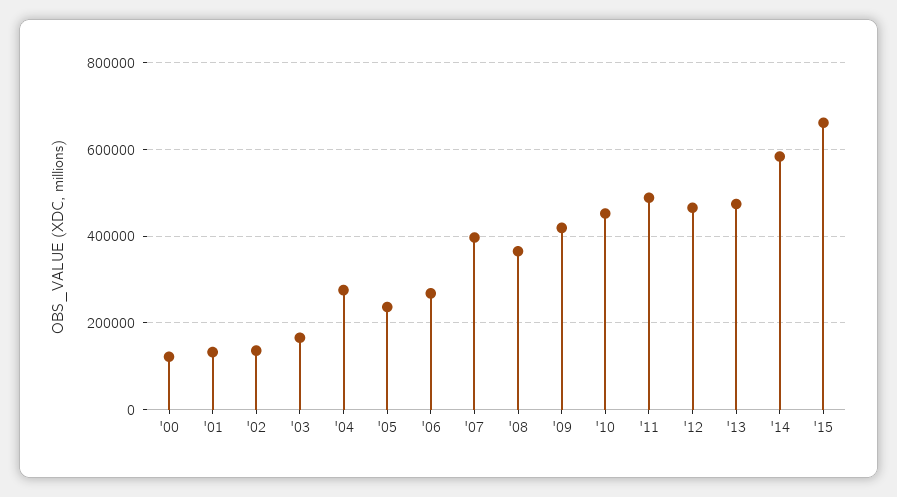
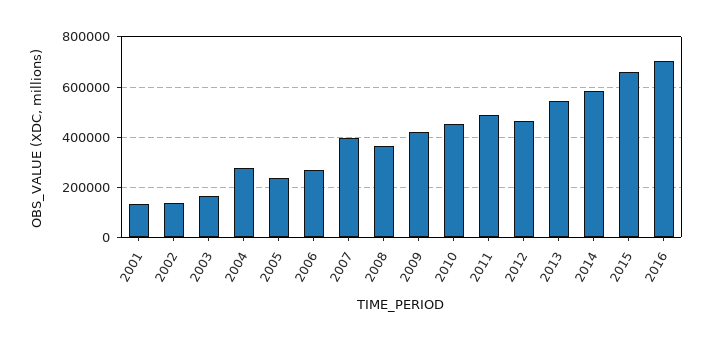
'00: 120000 -> none
'13: 480000 -> 550000
2016: none -> 700000

